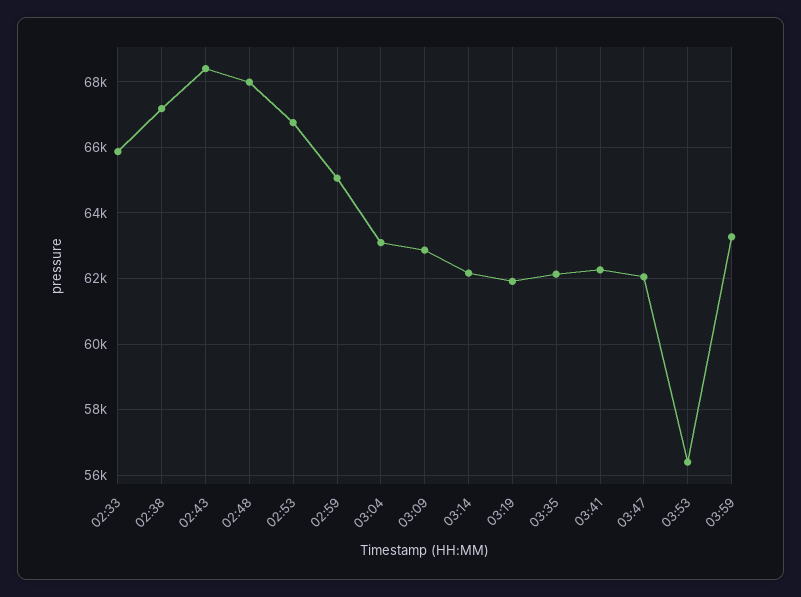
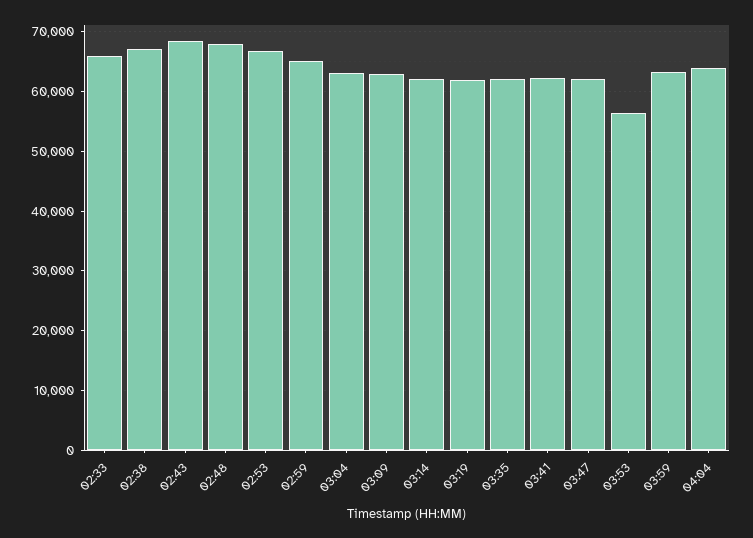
04:04: none -> 64000

